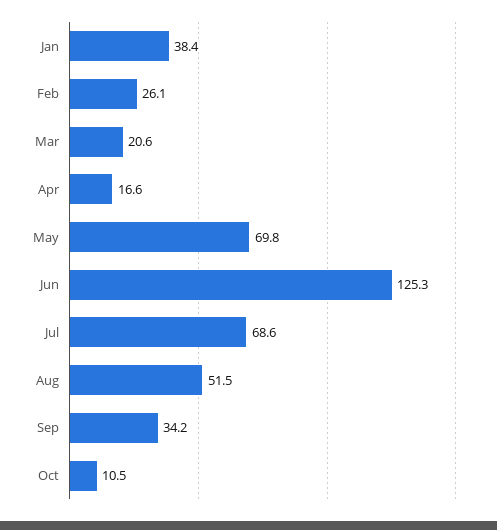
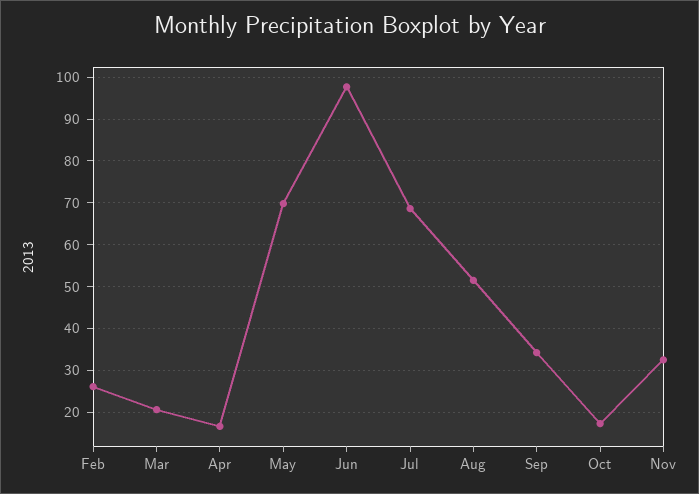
Jan: 38.4 -> none
Jun: 125.3 -> 98
Oct: 10.5 -> 18
Nov: none -> 32

